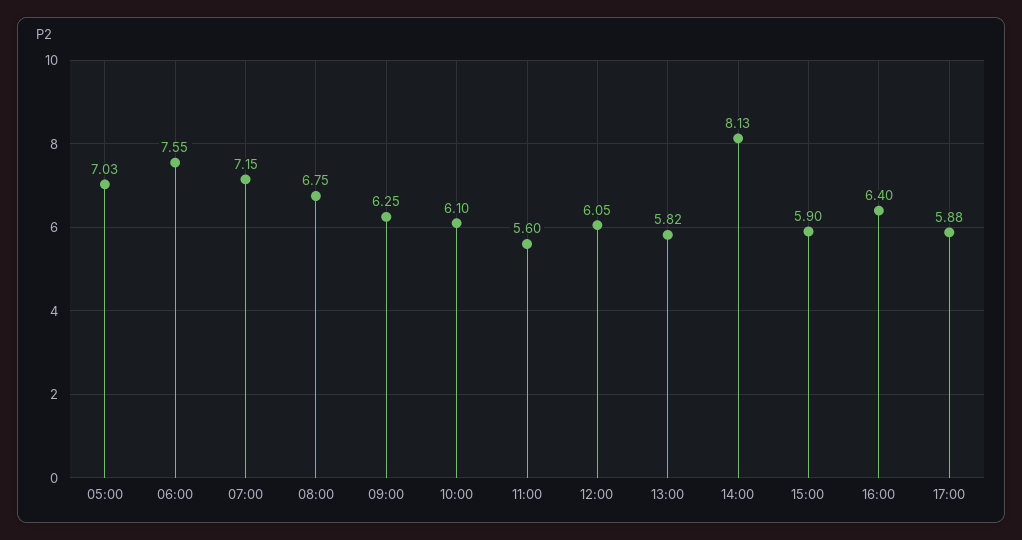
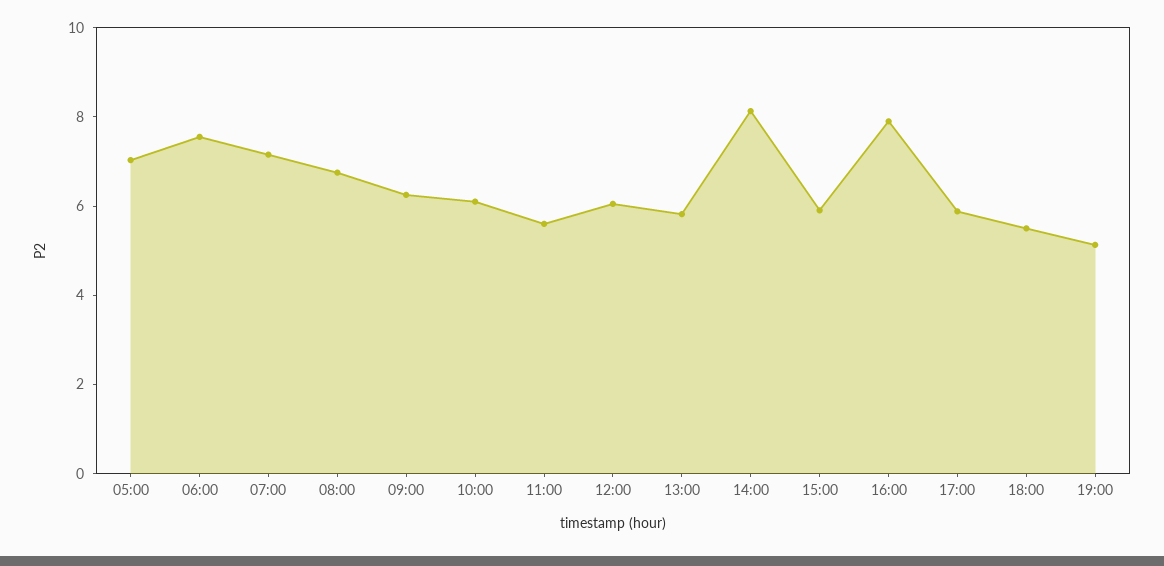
16:00: 6.4 -> 8
18:00: none -> 5.5
19:00: none -> 5

